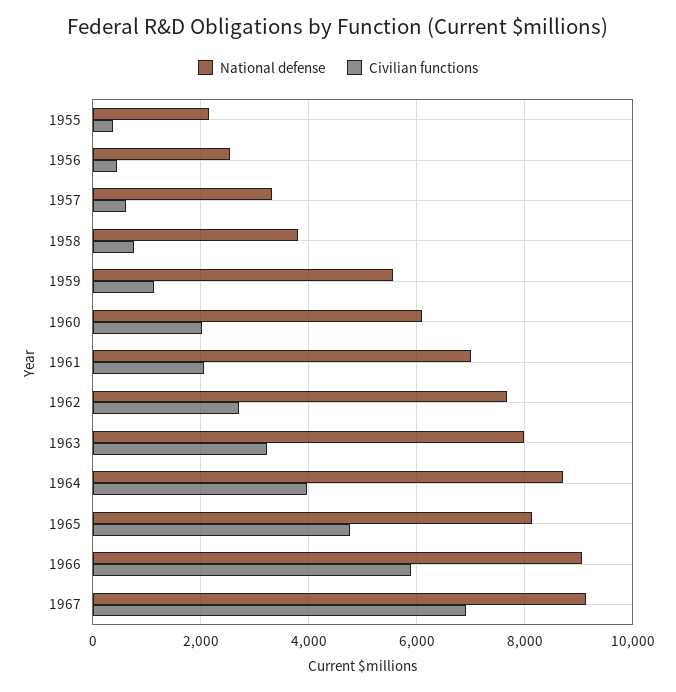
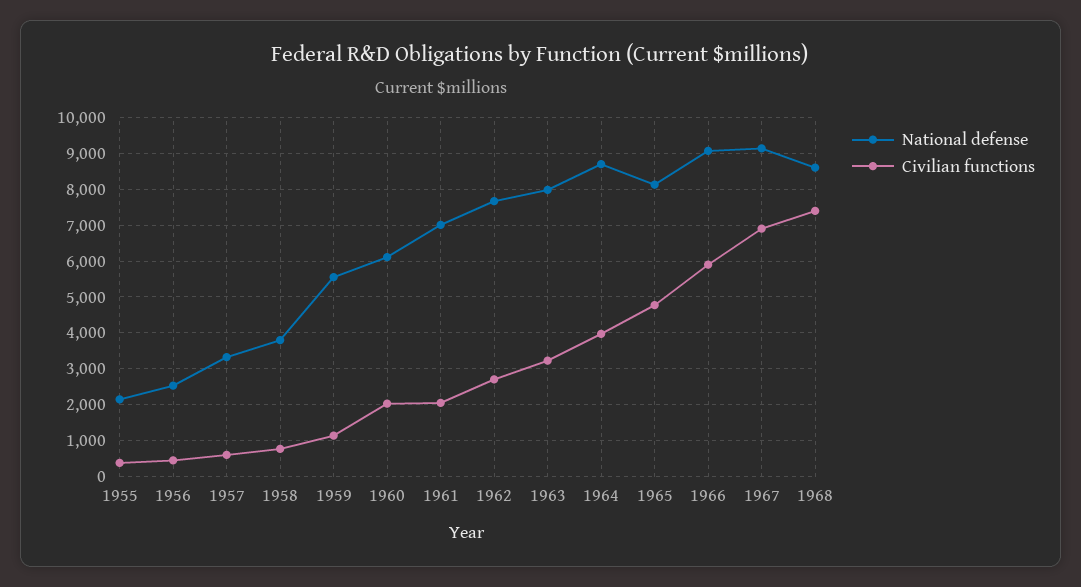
National defense, 1968: none -> 8600
Civilian functions, 1968: none -> 7400

